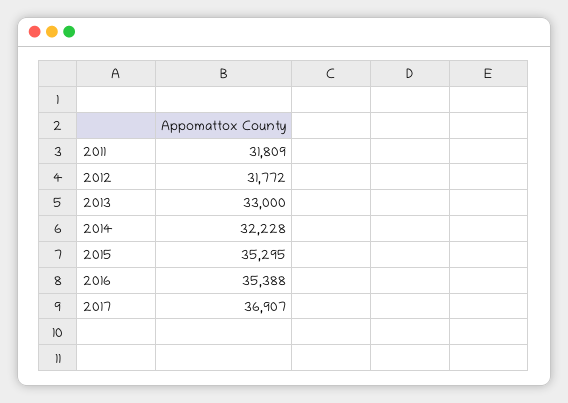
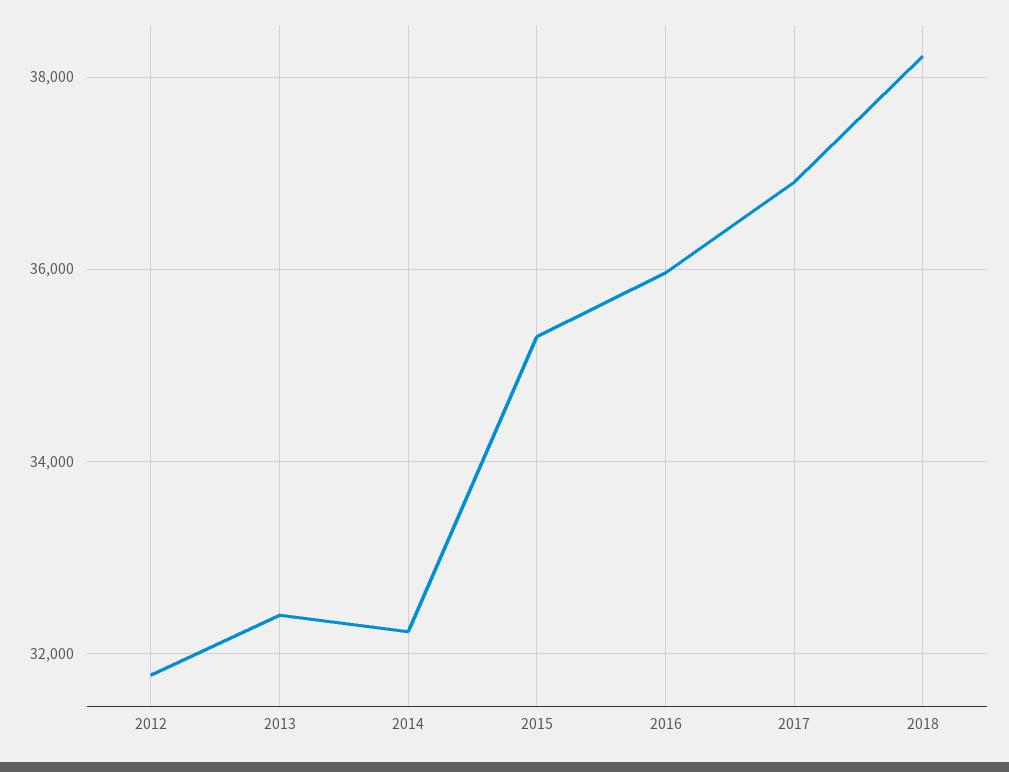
2011: 31809 -> none
2013: 33000 -> 32400
2016: 35388 -> 36000
2018: none -> 38200

